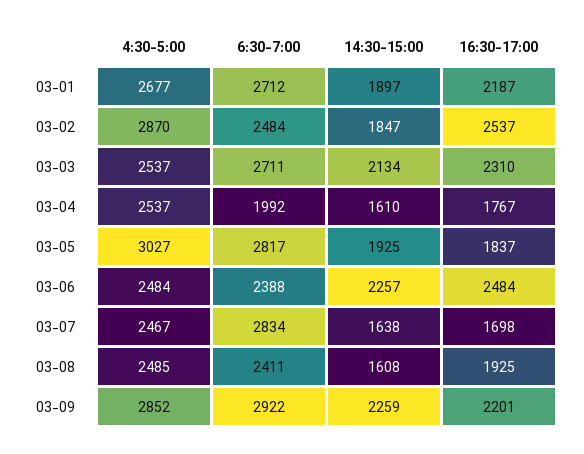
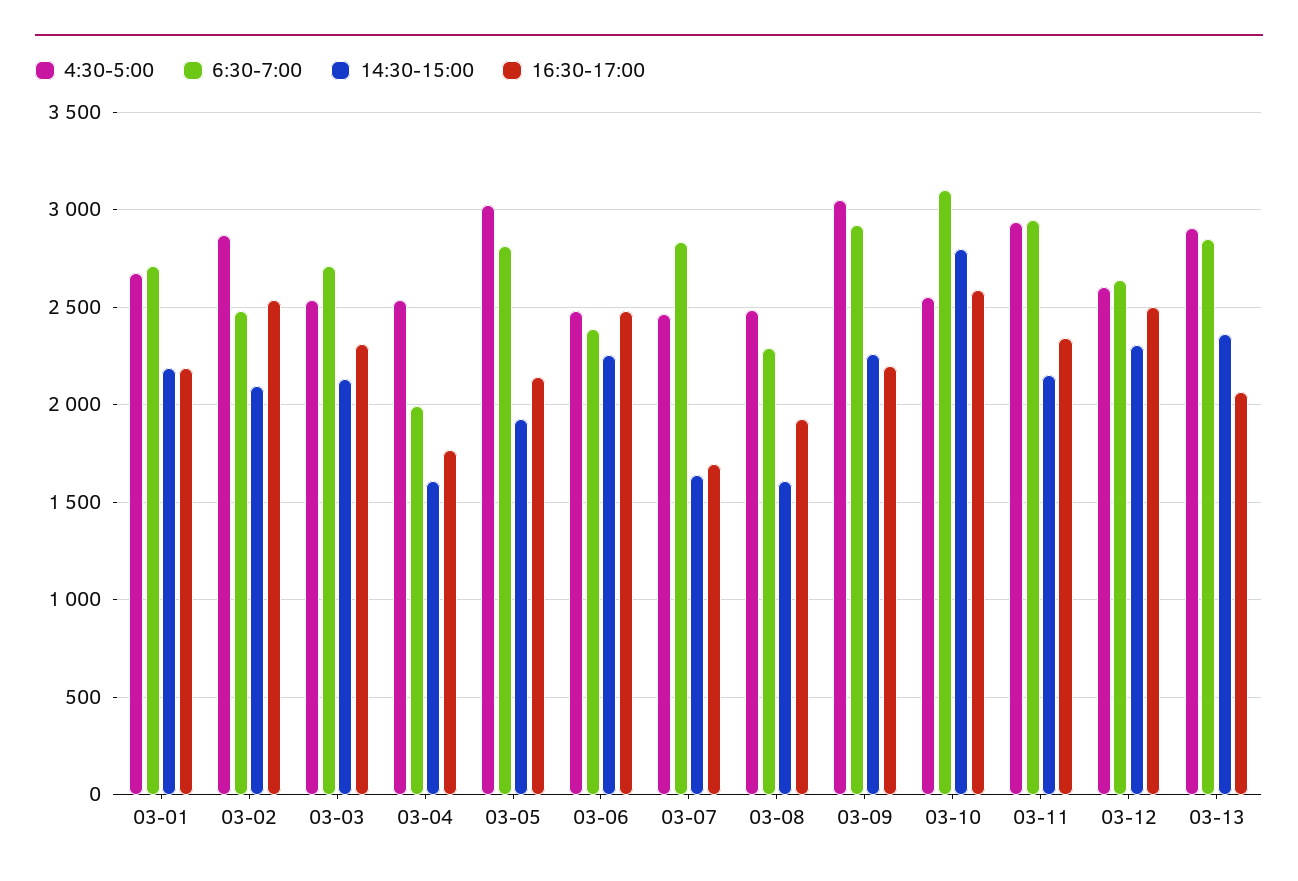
14:30-15:00, 03-01: 1897 -> 2200
14:30-15:00, 03-02: 1847 -> 2100
16:30-17:00, 03-05: 1837 -> 2150
6:30-7:00, 03-08: 2411 -> 2300
4:30-5:00, 03-09: 2852 -> 3050
4:30-5:00, 03-10: none -> 2550
6:30-7:00, 03-10: none -> 3100
14:30-15:00, 03-10: none -> 2800
16:30-17:00, 03-10: none -> 2600
4:30-5:00, 03-11: none -> 2950
6:30-7:00, 03-11: none -> 2950
14:30-15:00, 03-11: none -> 2150
16:30-17:00, 03-11: none -> 2350
4:30-5:00, 03-12: none -> 2600
6:30-7:00, 03-12: none -> 2650
14:30-15:00, 03-12: none -> 2300
16:30-17:00, 03-12: none -> 2500
4:30-5:00, 03-13: none -> 2900
6:30-7:00, 03-13: none -> 2850
14:30-15:00, 03-13: none -> 2350
16:30-17:00, 03-13: none -> 2050

